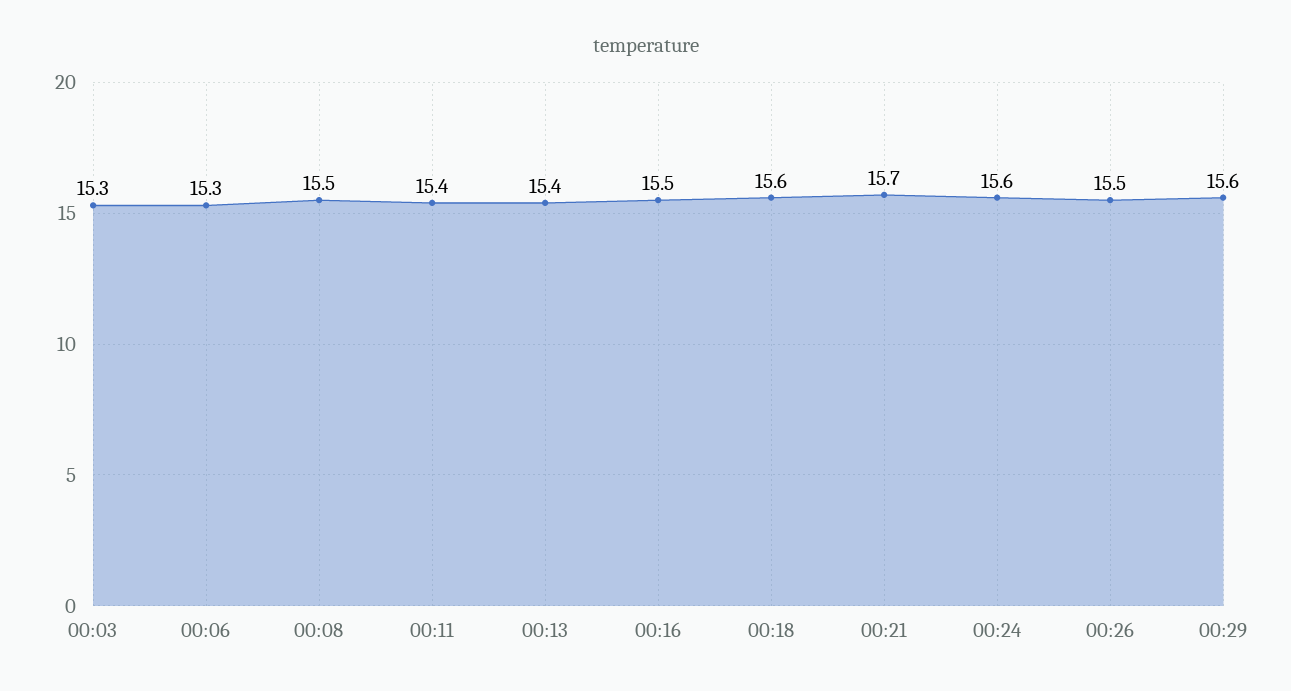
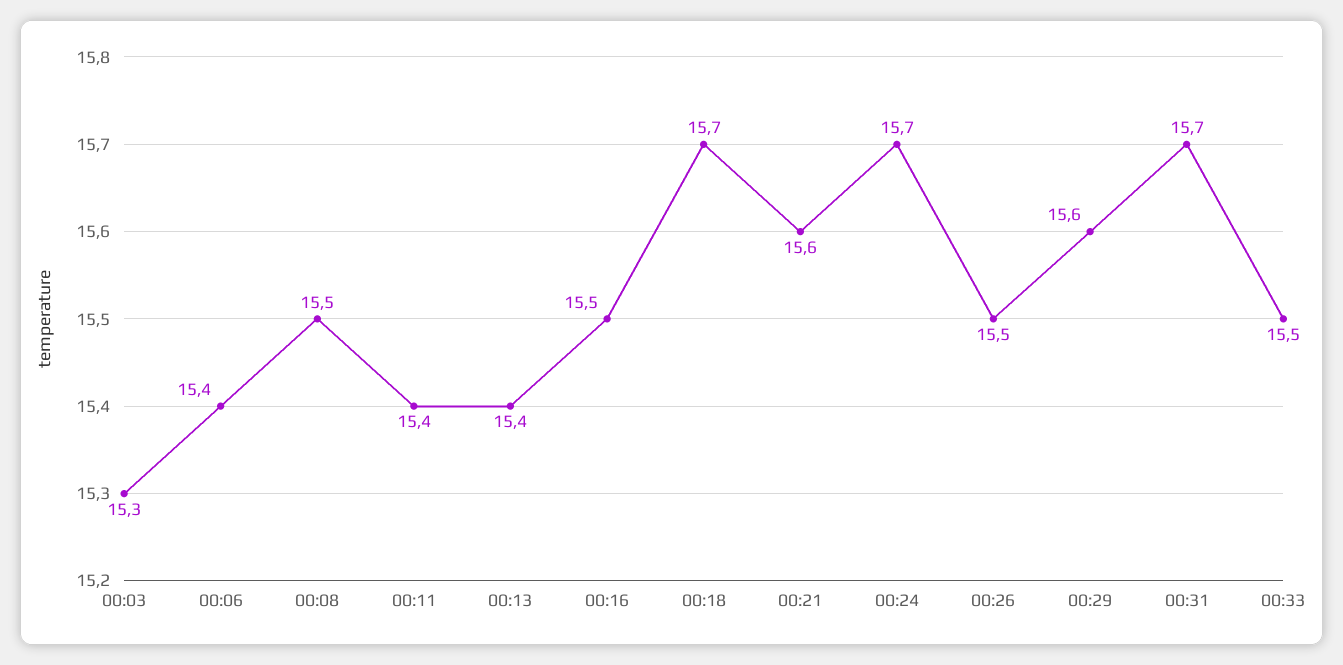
00:06: 15.3 -> 15.4
00:18: 15.6 -> 15.7
00:21: 15.7 -> 15.6
00:24: 15.6 -> 15.7
00:31: none -> 15.7
00:33: none -> 15.5

